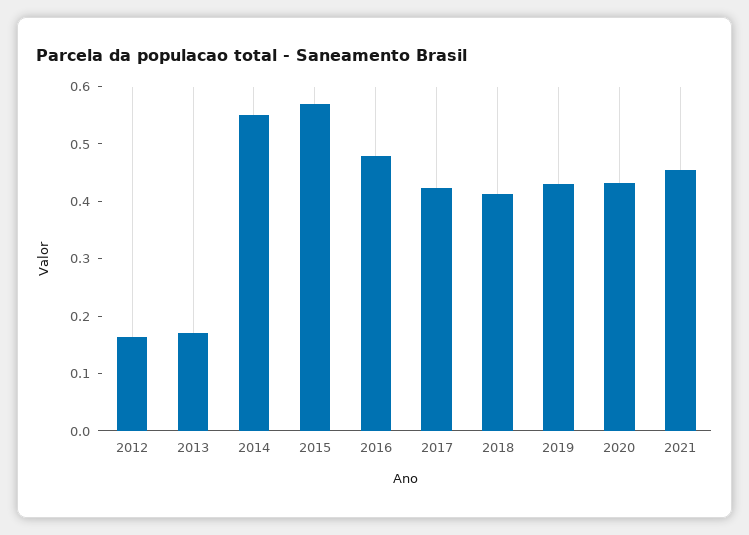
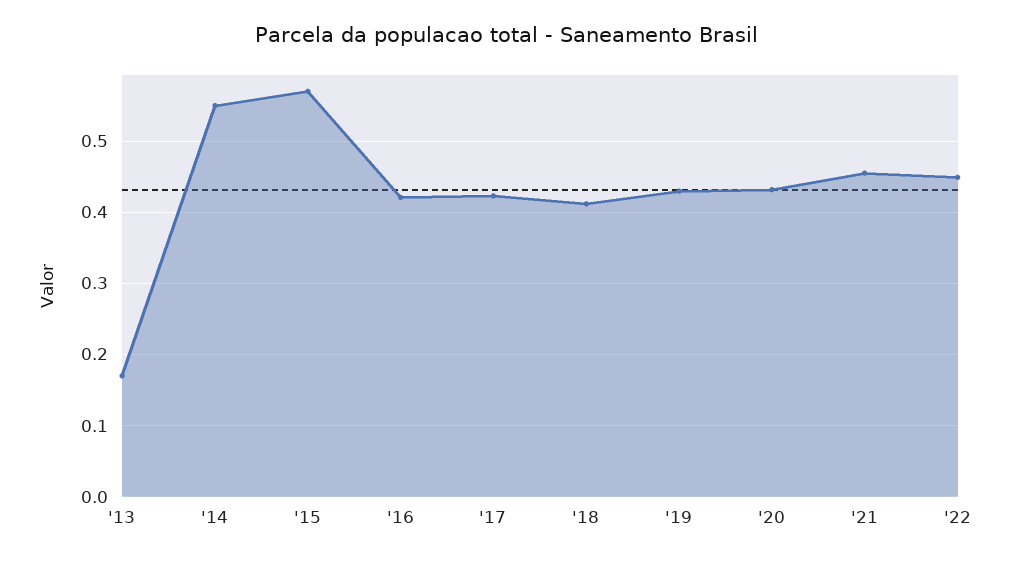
2012: 0.16 -> none
2016: 0.48 -> 0.42
'22: none -> 0.45

